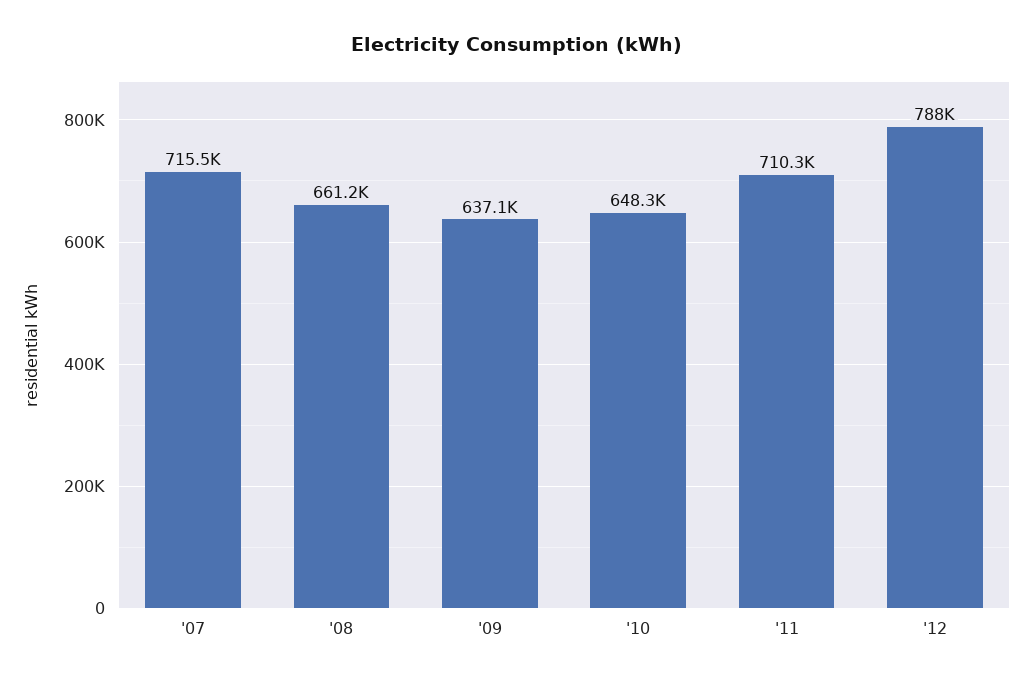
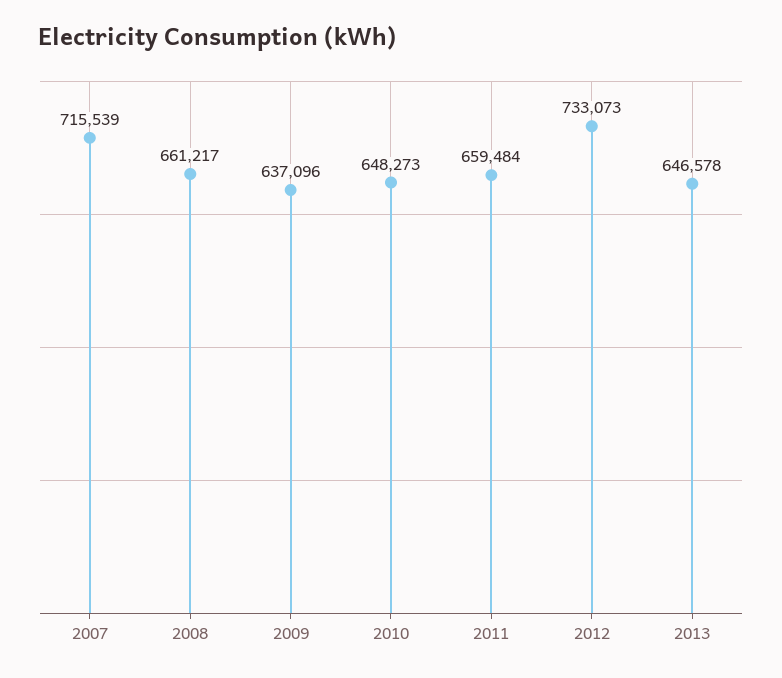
'11: 710300 -> 659484
'12: 788000 -> 733073
2013: none -> 646578

